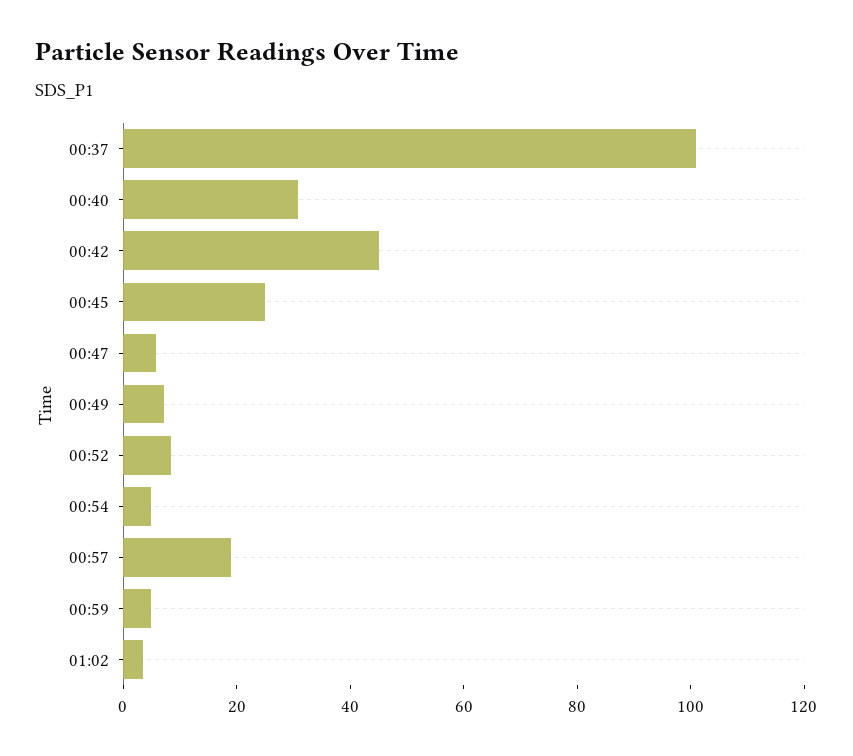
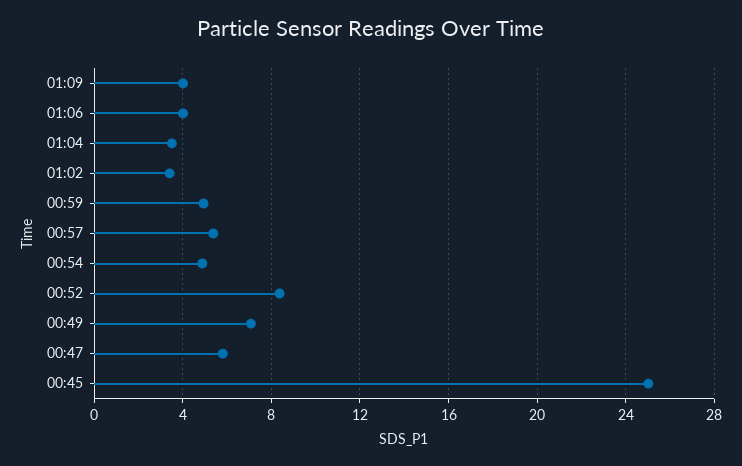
00:37: 100 -> none
00:40: 30 -> none
00:42: 45 -> none
00:57: 20 -> 5.5
01:09: none -> 4
01:06: none -> 4
01:04: none -> 3.5

